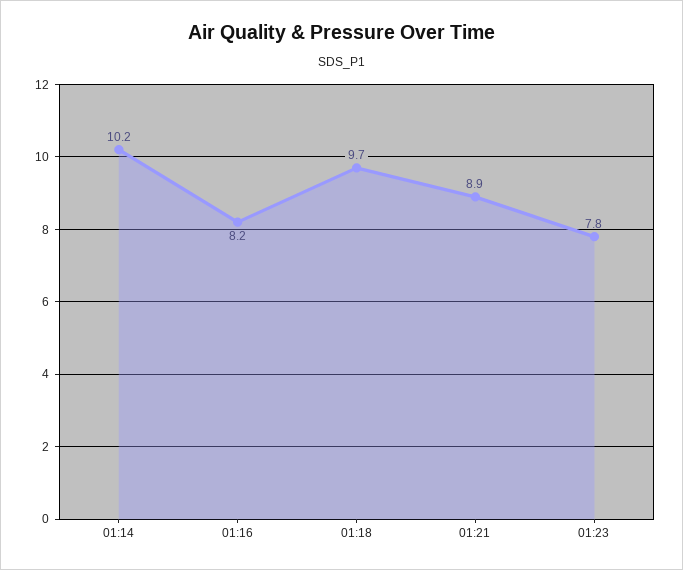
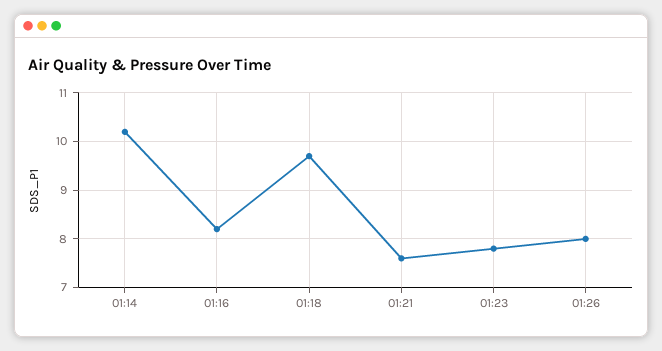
01:21: 8.9 -> 7.5
01:26: none -> 8

